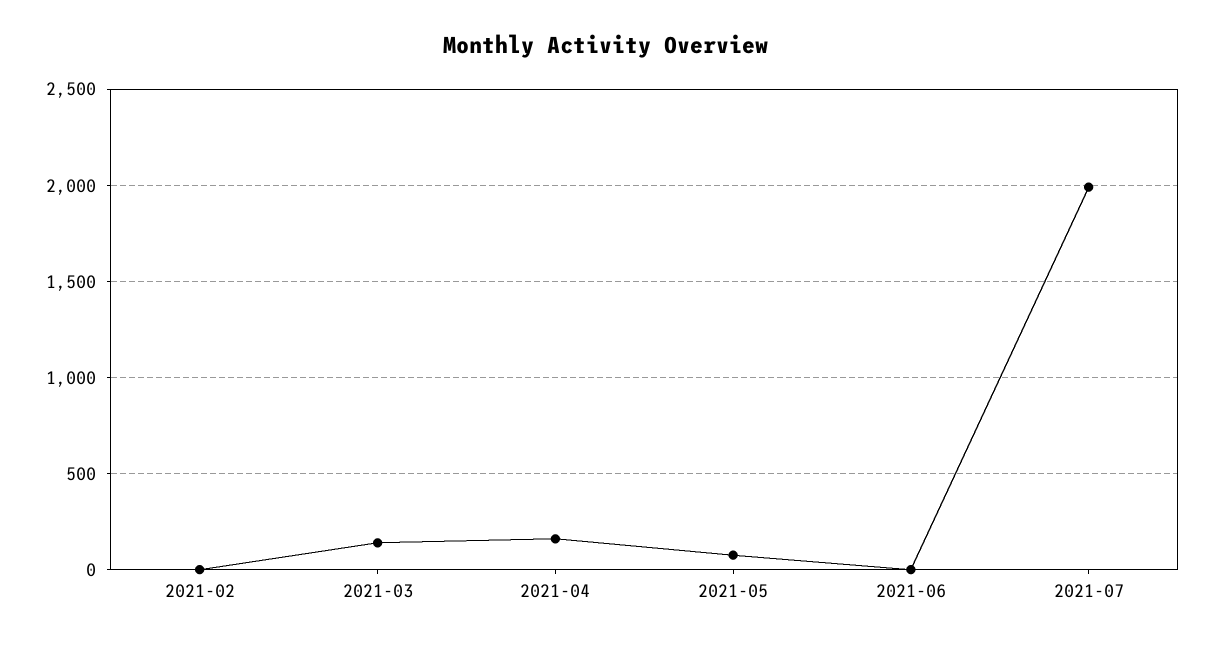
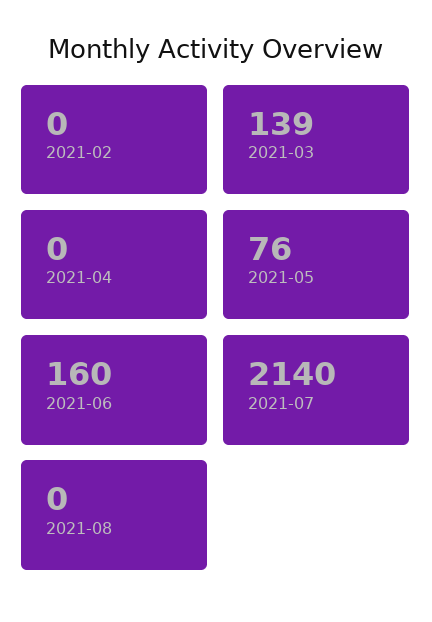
2021-04: 150 -> 0
2021-06: 0 -> 160
2021-07: 2000 -> 2140
2021-08: none -> 0

